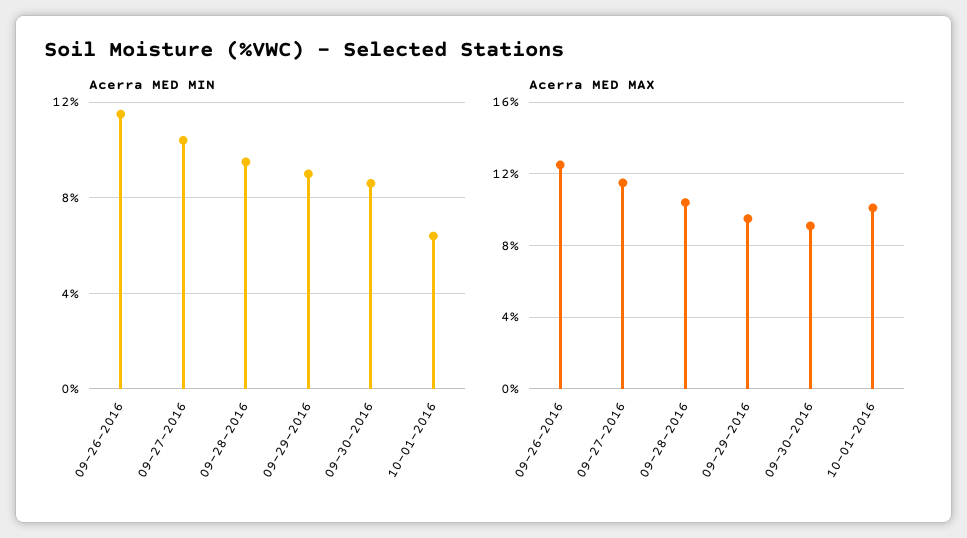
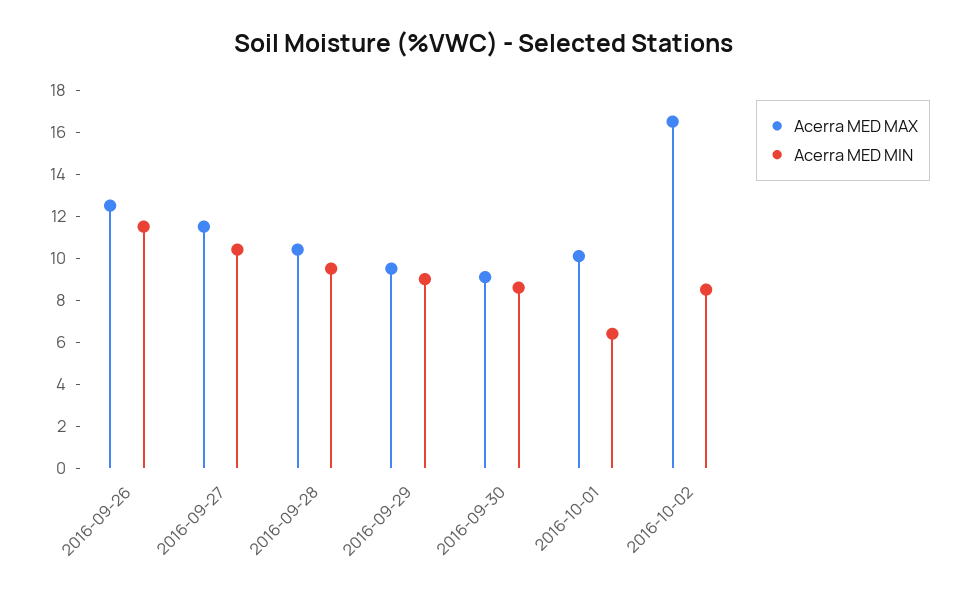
Acerra MED MAX, 2016-10-02: none -> 16.5
Acerra MED MIN, 2016-10-02: none -> 8.5

